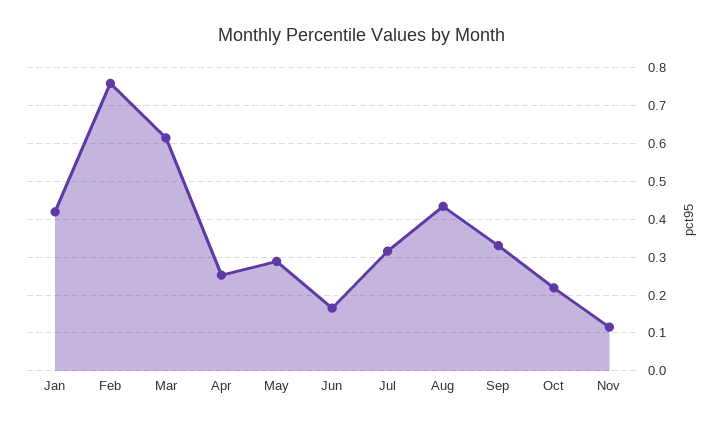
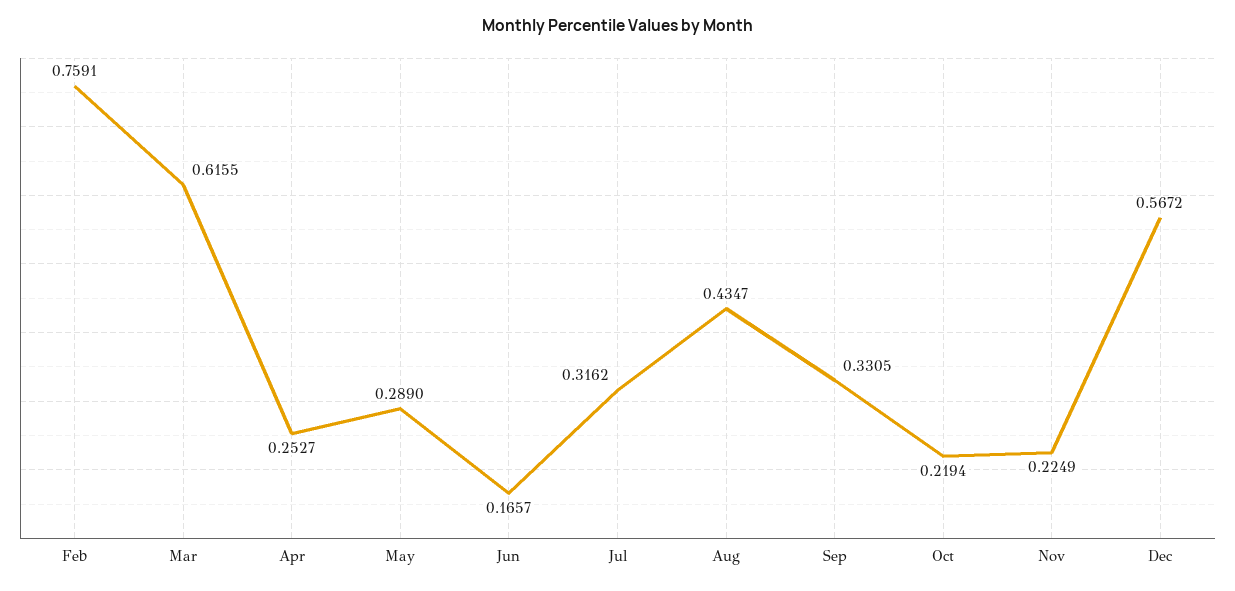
Jan: 0.42 -> none
Nov: 0.12 -> 0.2249
Dec: none -> 0.5672

